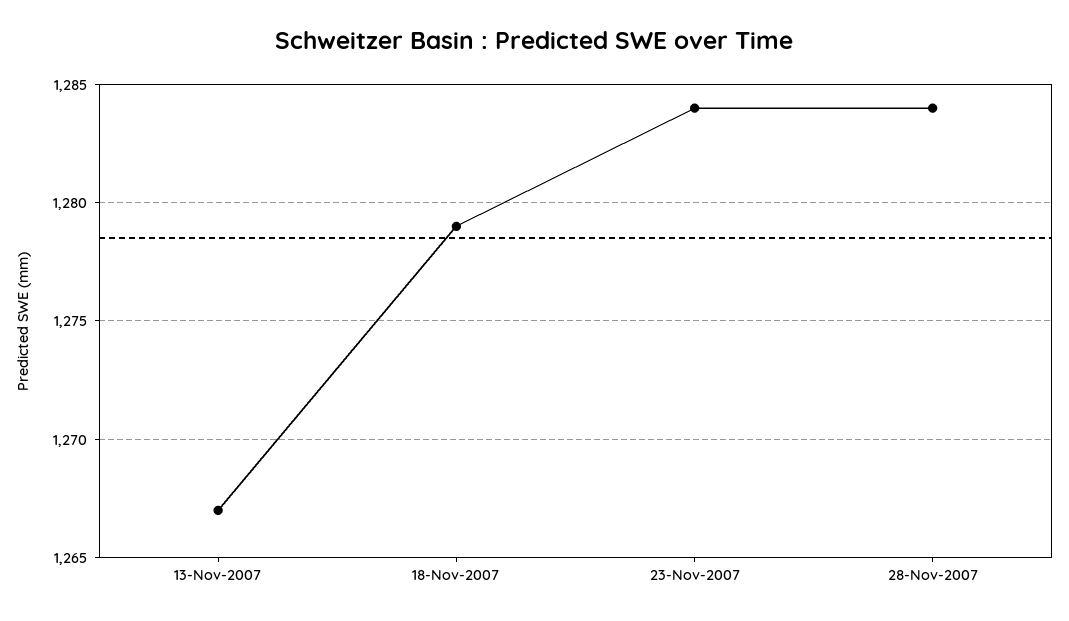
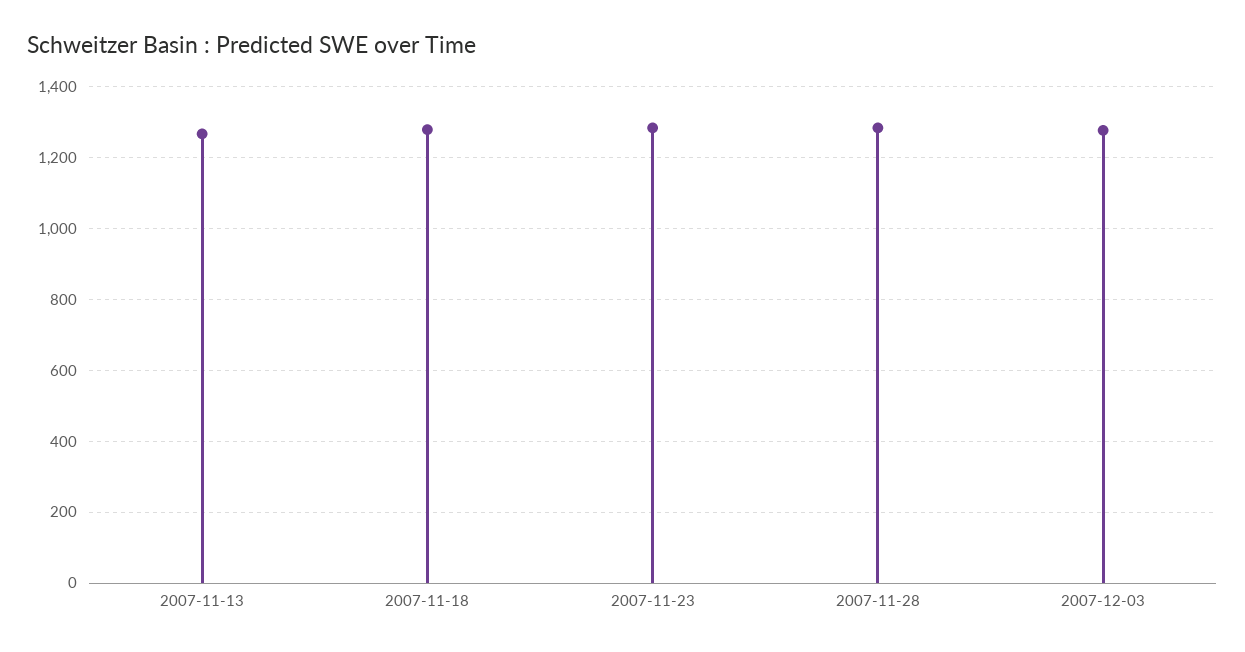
2007-12-03: none -> 1280

